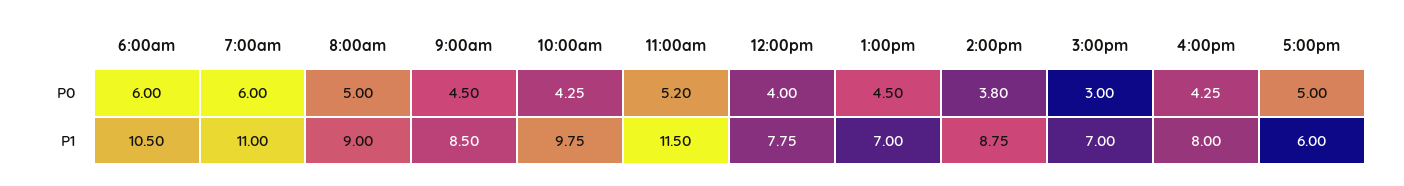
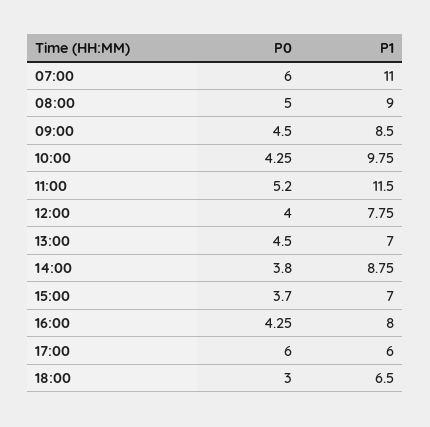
6:00am, P0: 6 -> none
3:00pm, P0: 3 -> 3.7
5:00pm, P0: 5 -> 6
6:00am, P1: 10.5 -> none
18:00, P0: none -> 3
18:00, P1: none -> 6.5

